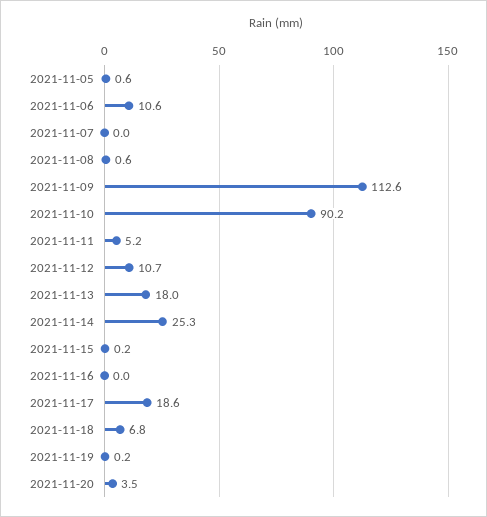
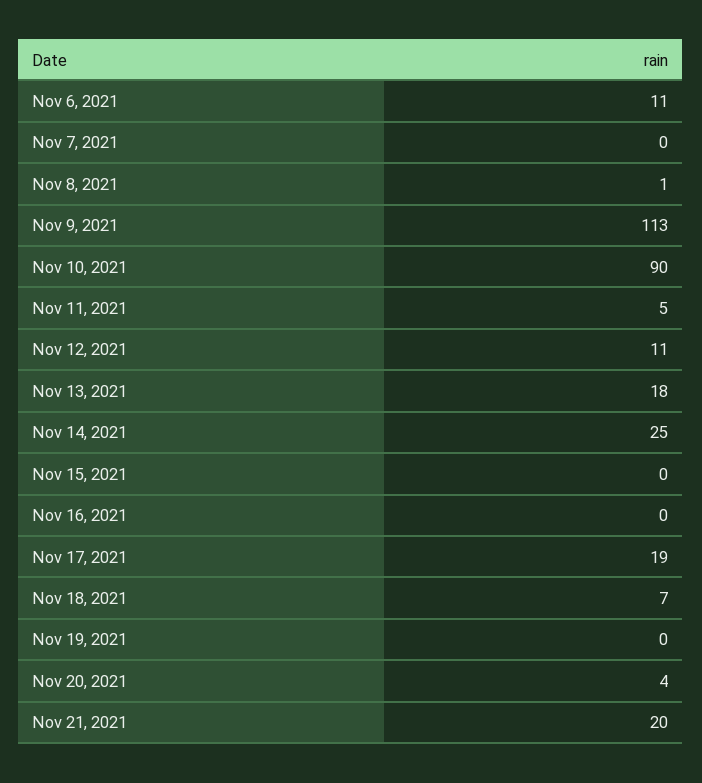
2021-11-05: 0.6 -> none
Nov 21, 2021: none -> 20

